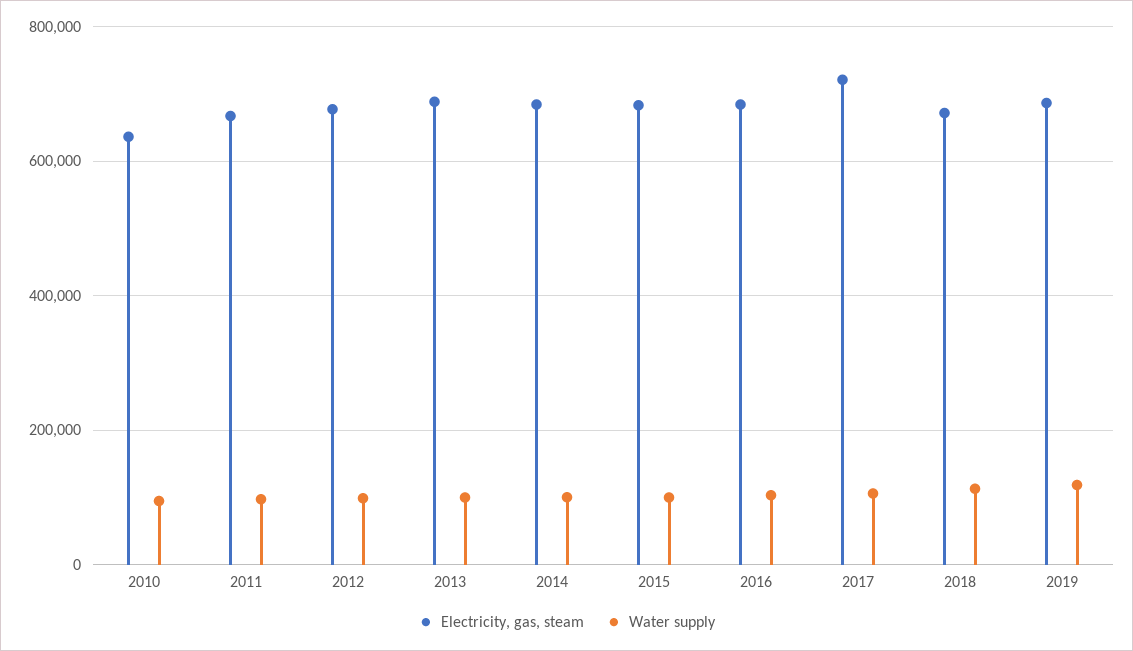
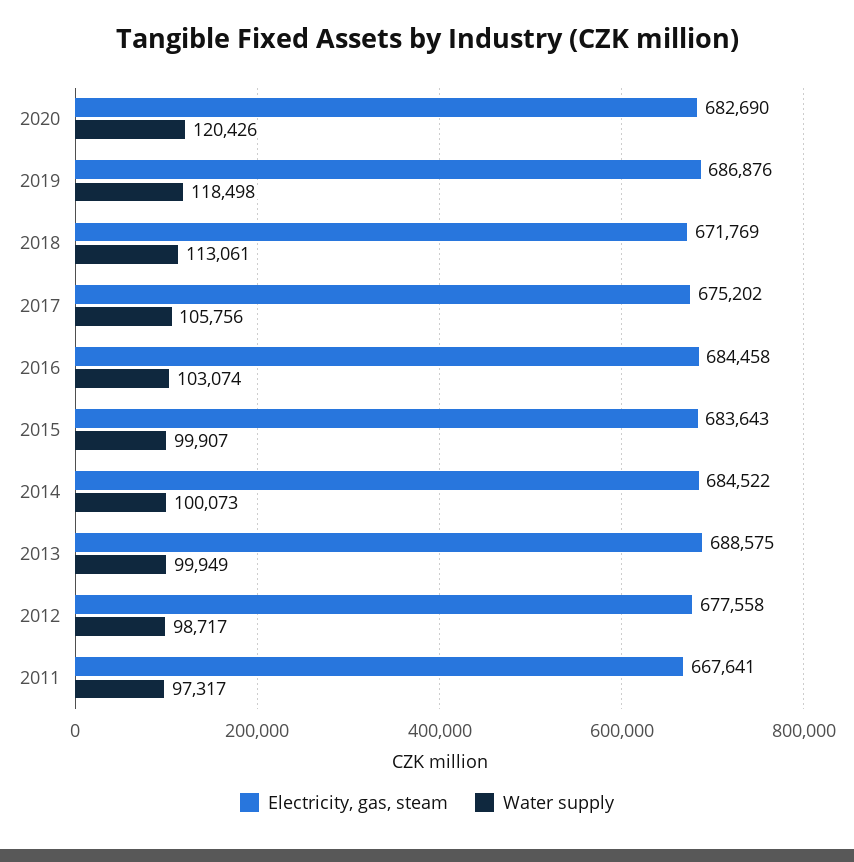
Electricity, gas, steam, 2010: 640000 -> none
Water supply, 2010: 100000 -> none
Electricity, gas, steam, 2017: 720000 -> 675202
Electricity, gas, steam, 2020: none -> 682690
Water supply, 2020: none -> 120426

